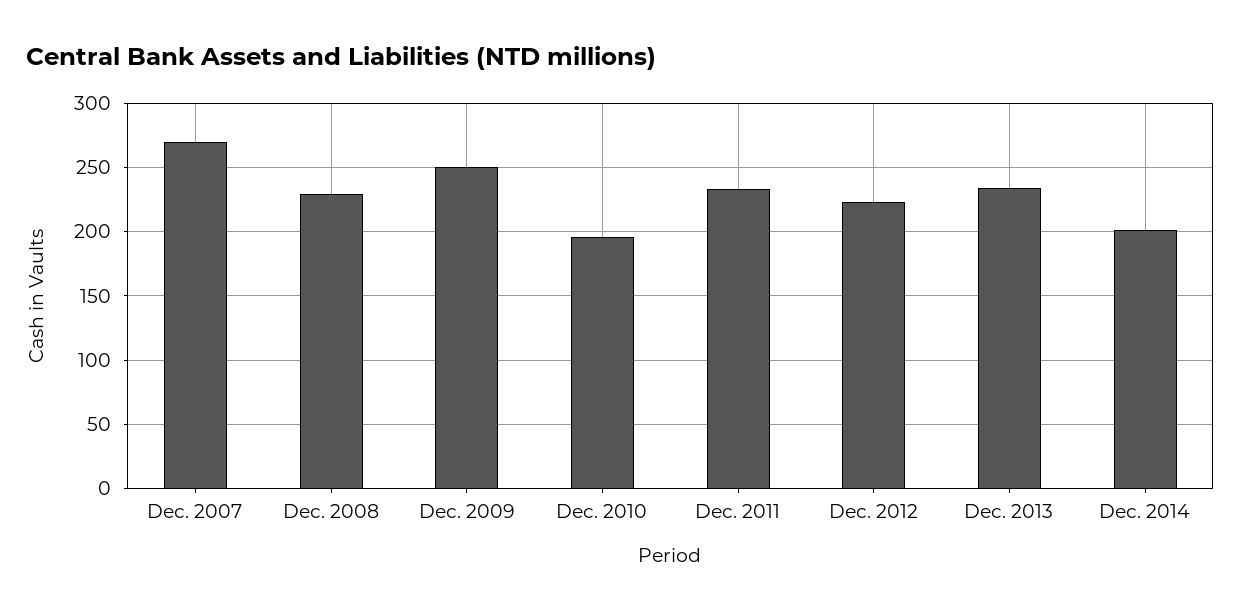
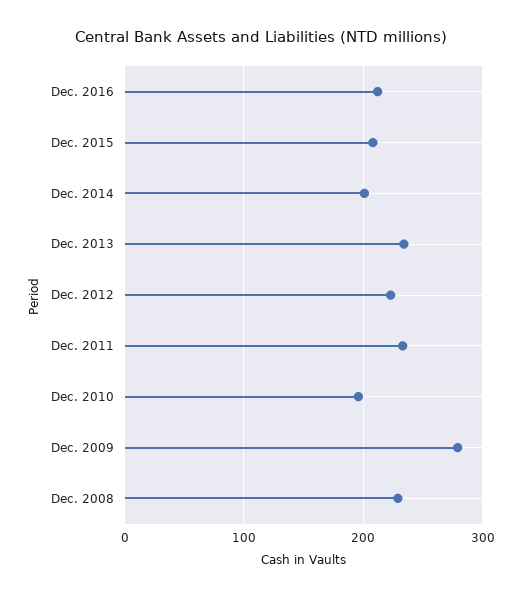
Dec. 2007: 270 -> none
Dec. 2009: 250 -> 280
Dec. 2016: none -> 210
Dec. 2015: none -> 210

